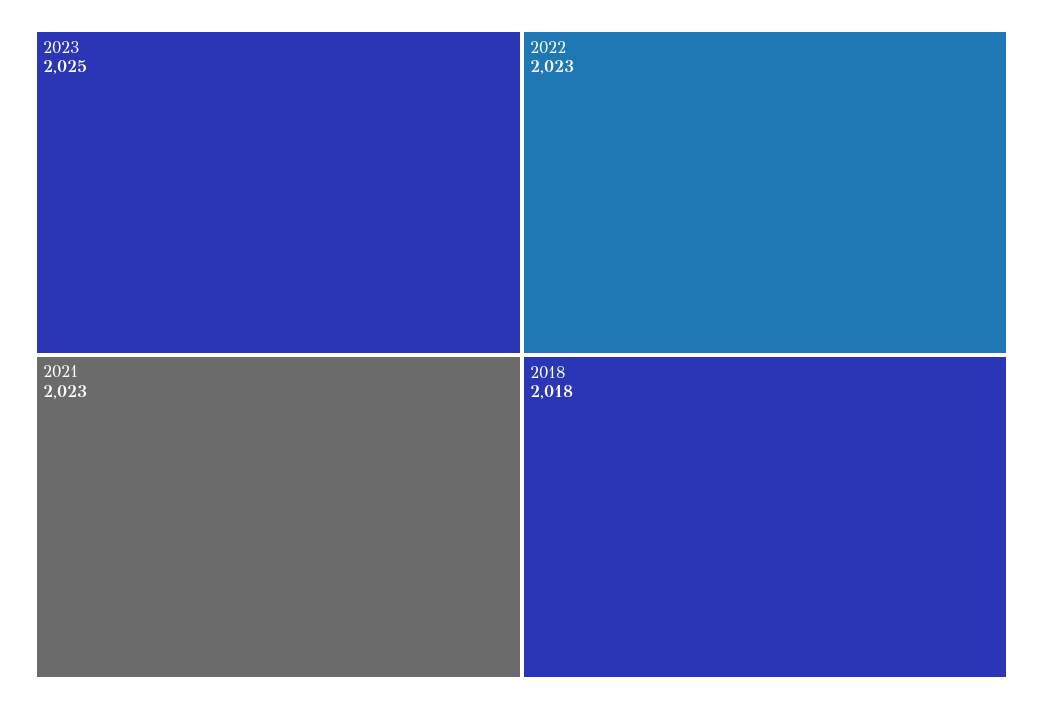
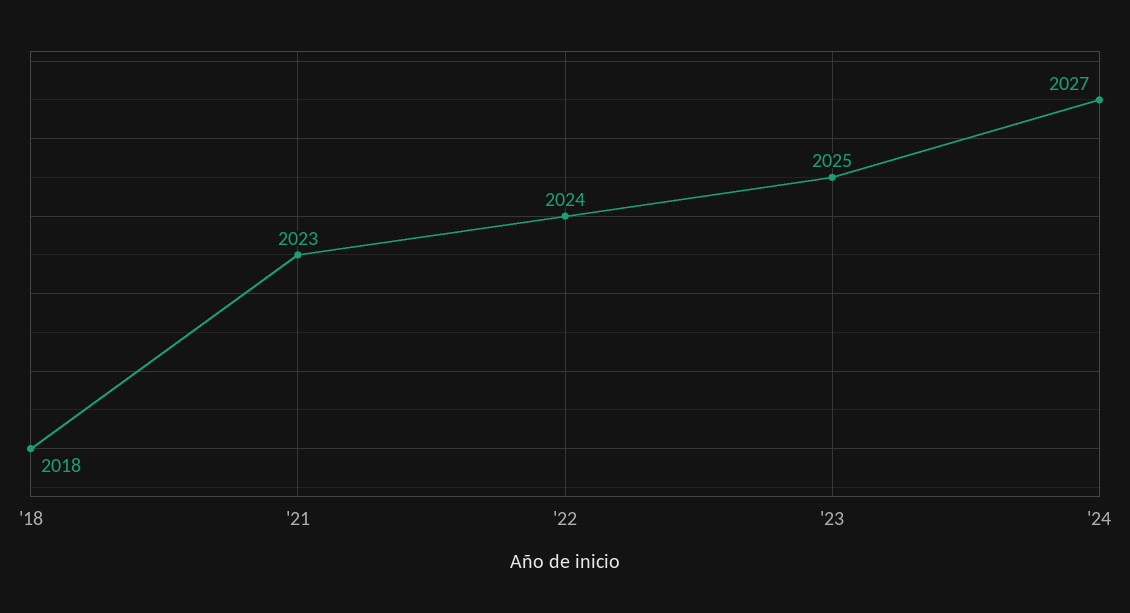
2022: 2023 -> 2024
'24: none -> 2027

